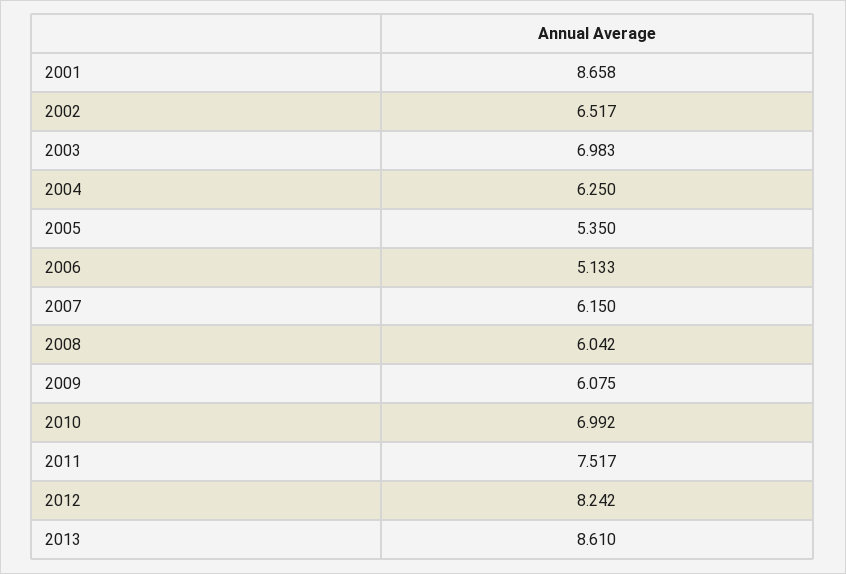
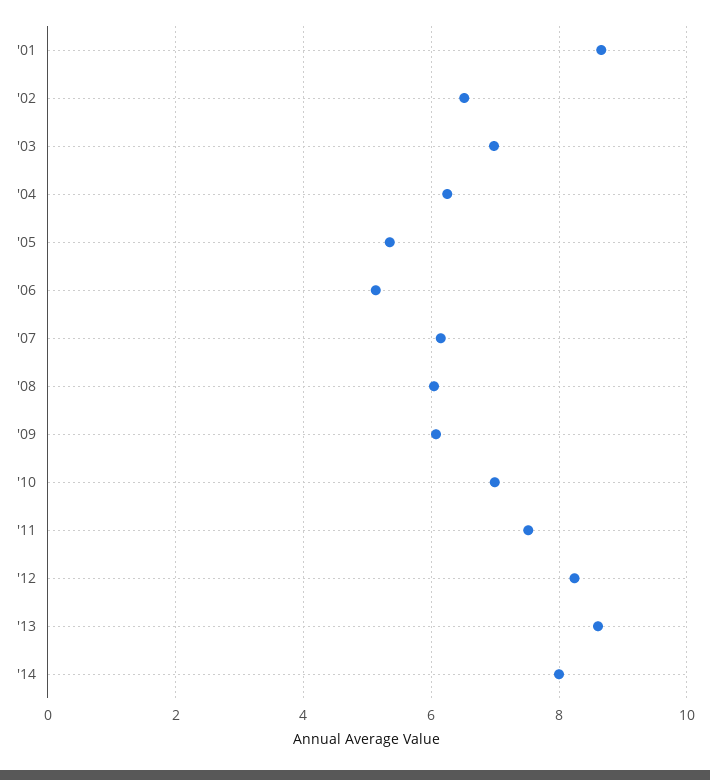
'14: none -> 8

